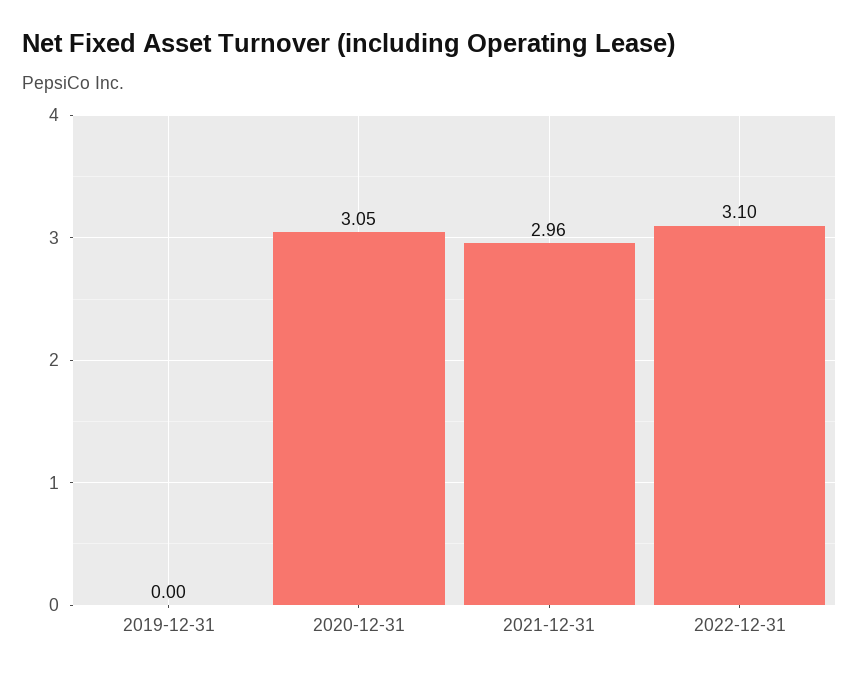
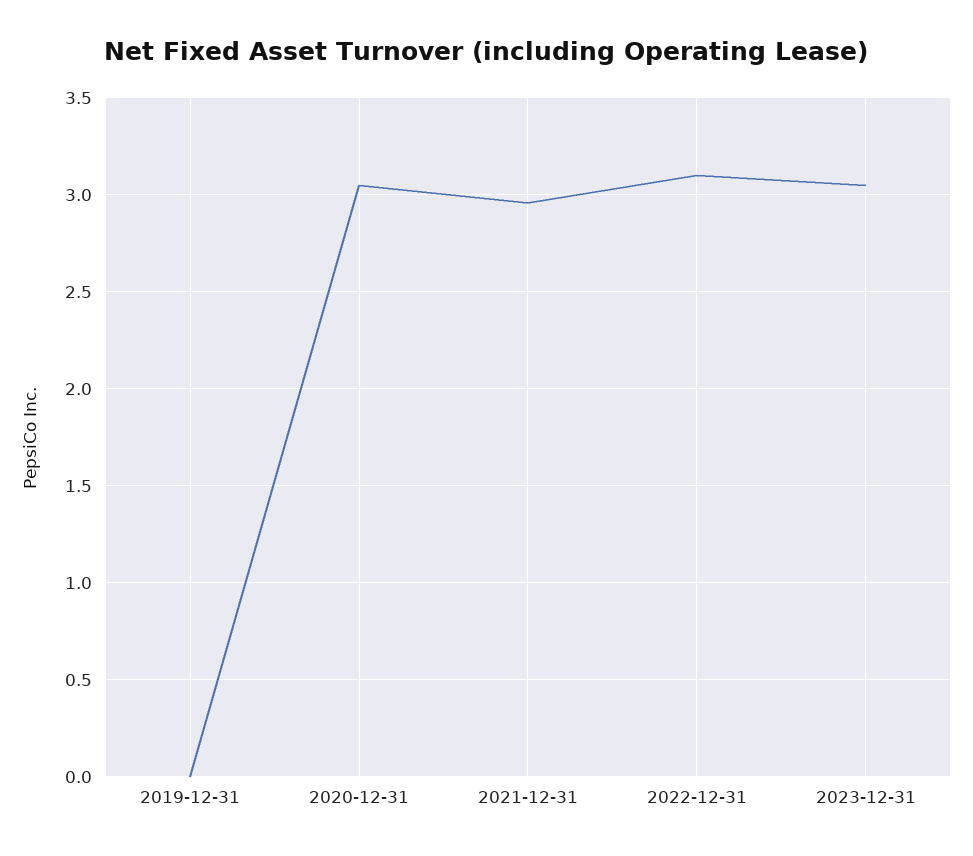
2023-12-31: none -> 3.05

